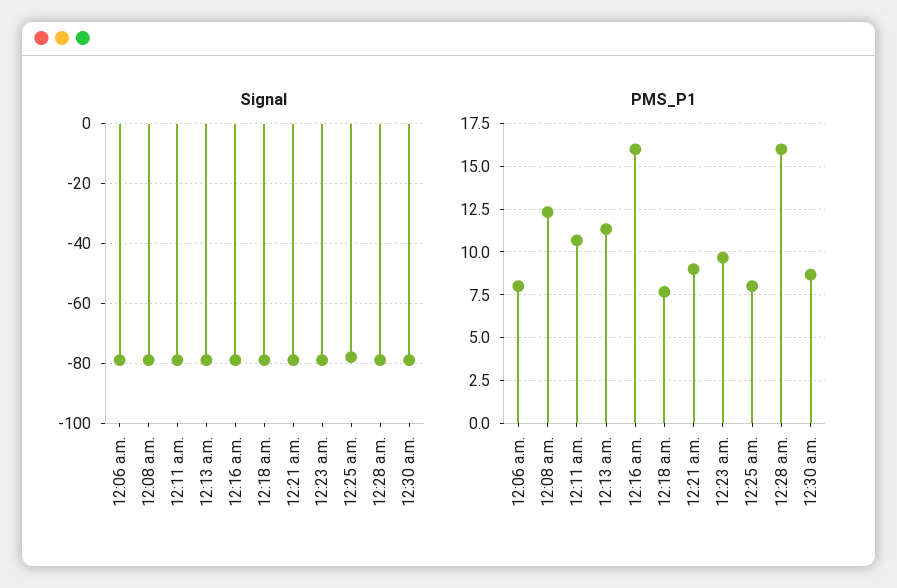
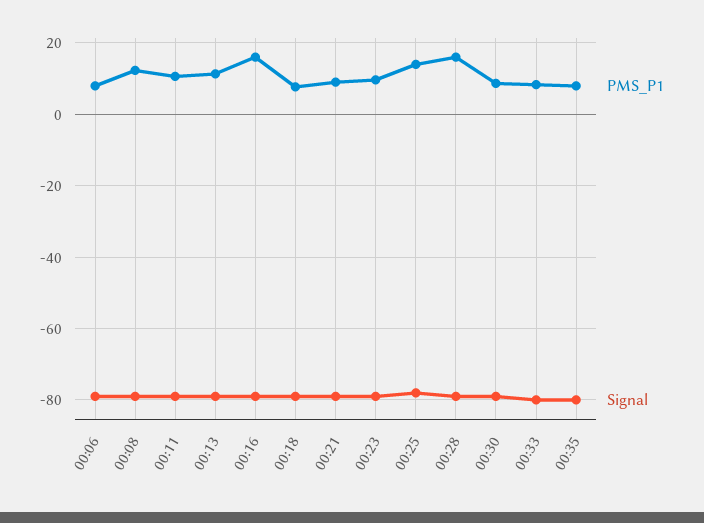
PMS_P1, 12:25 a.m.: 8 -> 14
PMS_P1, 00:33: none -> 8
Signal, 00:33: none -> -80
PMS_P1, 00:35: none -> 8
Signal, 00:35: none -> -80

